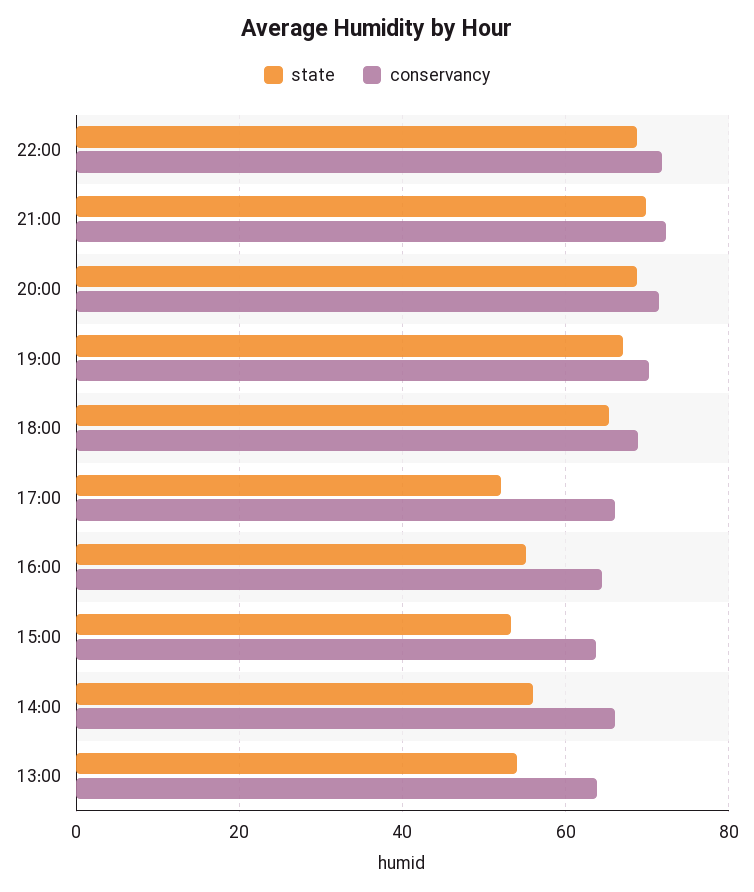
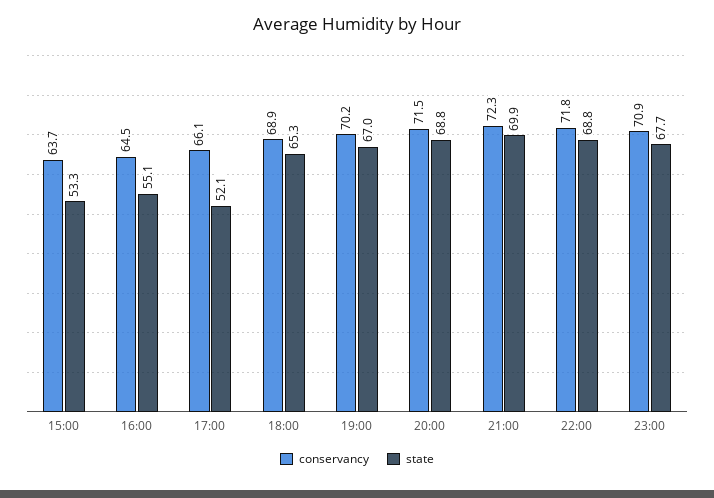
state, 14:00: 56 -> none
conservancy, 14:00: 66 -> none
state, 13:00: 54 -> none
conservancy, 13:00: 64 -> none
conservancy, 23:00: none -> 70.9
state, 23:00: none -> 67.7

